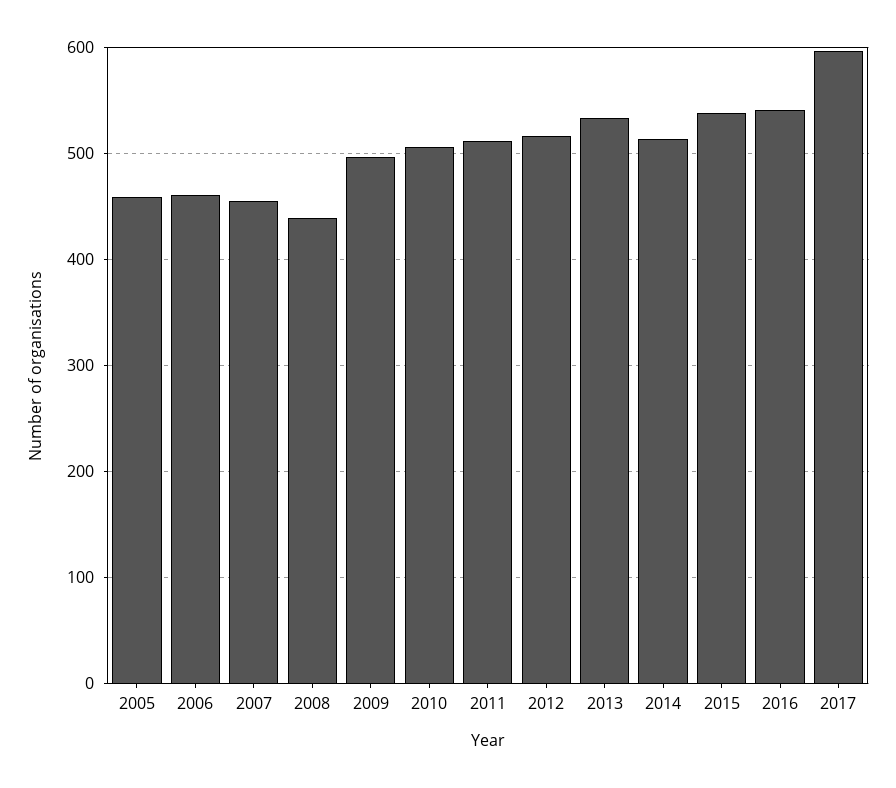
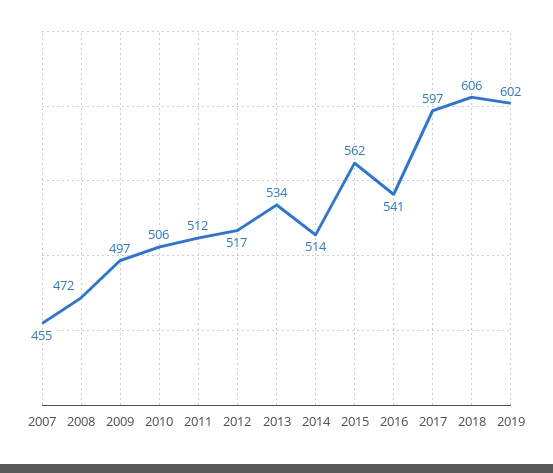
2005: 460 -> none
2006: 460 -> none
2008: 440 -> 472
2015: 540 -> 562
2018: none -> 606
2019: none -> 602

